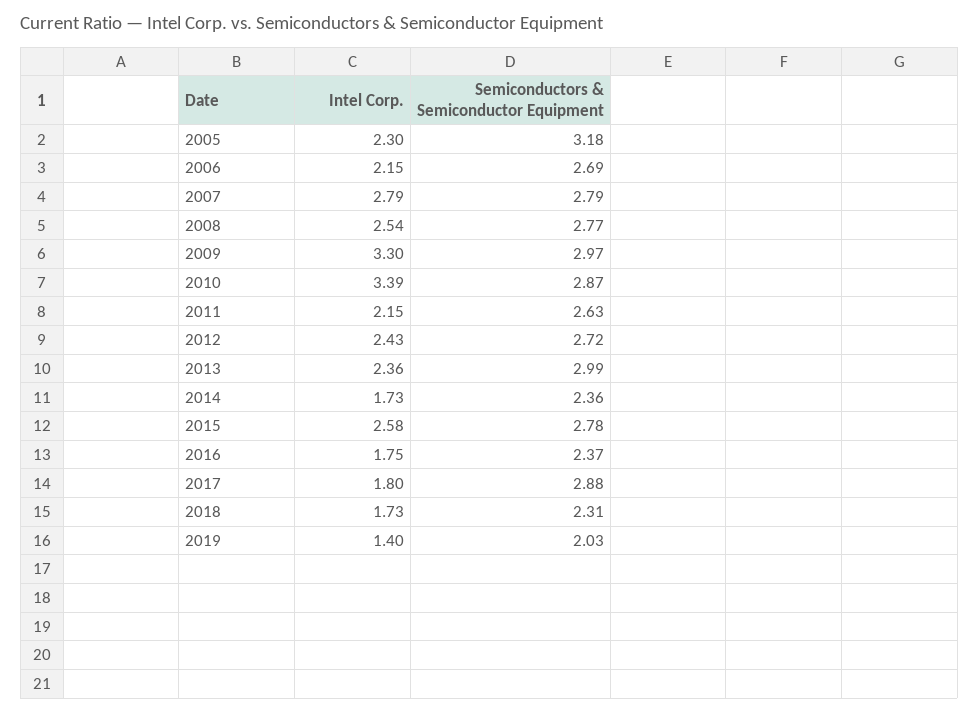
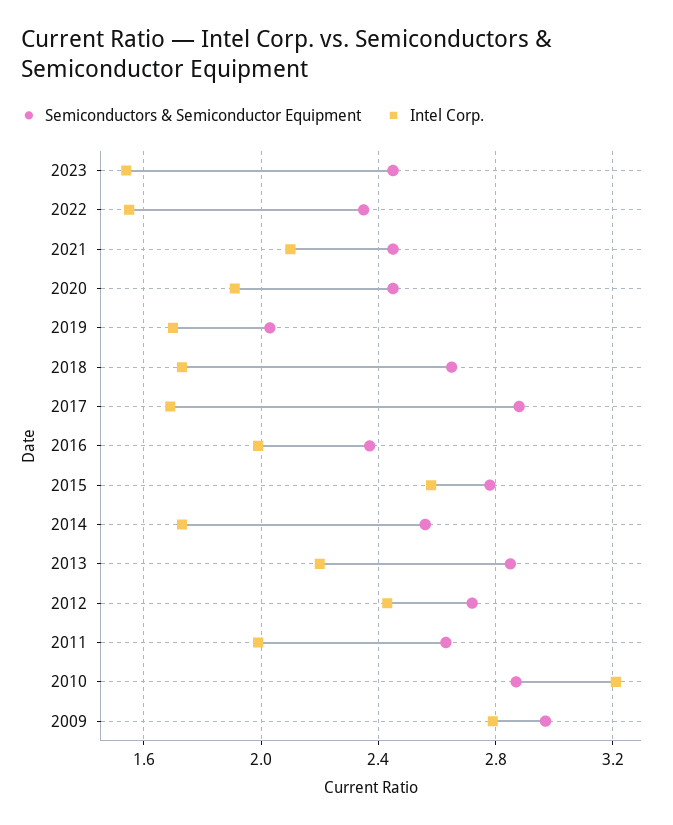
Intel Corp., 2005: 2.3 -> none
Semiconductors & Semiconductor Equipment, 2005: 3.18 -> none
Intel Corp., 2006: 2.15 -> none
Semiconductors & Semiconductor Equipment, 2006: 2.69 -> none
Intel Corp., 2007: 2.79 -> none
Semiconductors & Semiconductor Equipment, 2007: 2.79 -> none
Intel Corp., 2008: 2.54 -> none
Semiconductors & Semiconductor Equipment, 2008: 2.77 -> none
Intel Corp., 2009: 3.3 -> 2.8
Intel Corp., 2010: 3.39 -> 3.2
Intel Corp., 2011: 2.15 -> 2
Intel Corp., 2013: 2.36 -> 2.2
Semiconductors & Semiconductor Equipment, 2013: 2.99 -> 2.85
Semiconductors & Semiconductor Equipment, 2014: 2.36 -> 2.55
Intel Corp., 2016: 1.75 -> 2
Intel Corp., 2017: 1.8 -> 1.7
Semiconductors & Semiconductor Equipment, 2018: 2.31 -> 2.65
Intel Corp., 2019: 1.4 -> 1.7
Semiconductors & Semiconductor Equipment, 2023: none -> 2.45
Intel Corp., 2023: none -> 1.55
Semiconductors & Semiconductor Equipment, 2022: none -> 2.35
Intel Corp., 2022: none -> 1.55
Semiconductors & Semiconductor Equipment, 2021: none -> 2.45
Intel Corp., 2021: none -> 2.1
Semiconductors & Semiconductor Equipment, 2020: none -> 2.45
Intel Corp., 2020: none -> 1.9

